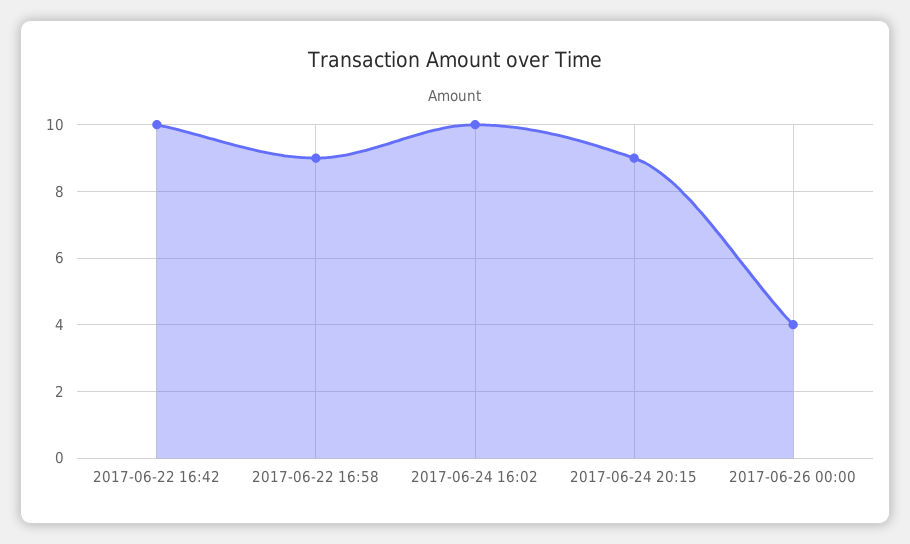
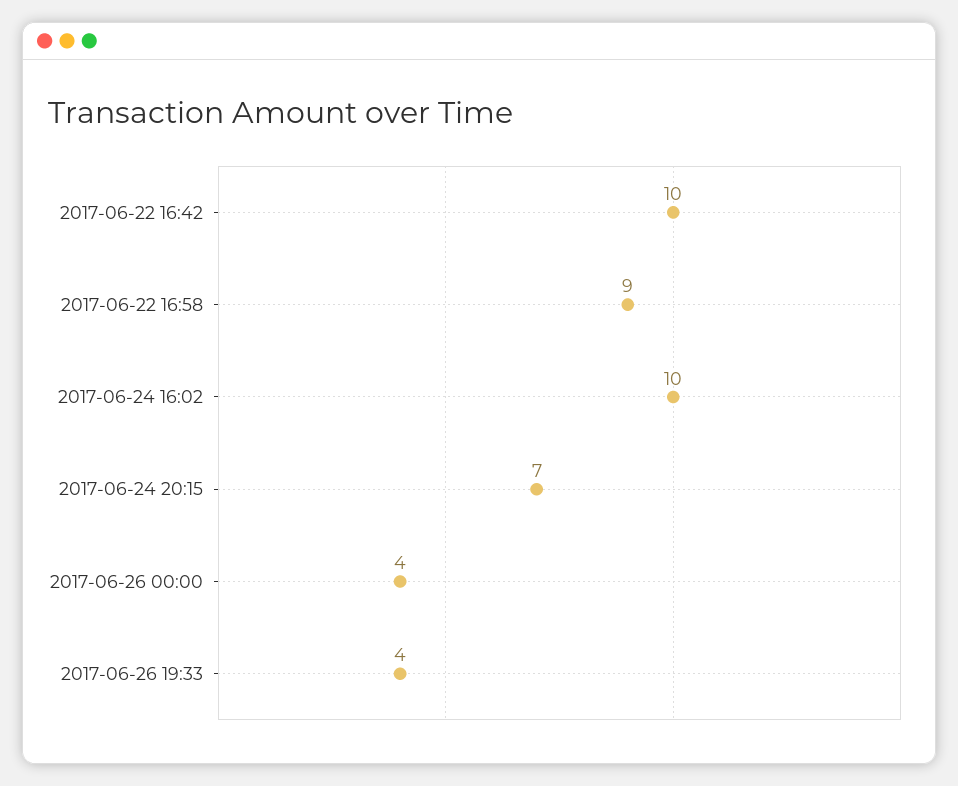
2017-06-24 20:15: 9 -> 7
2017-06-26 19:33: none -> 4

